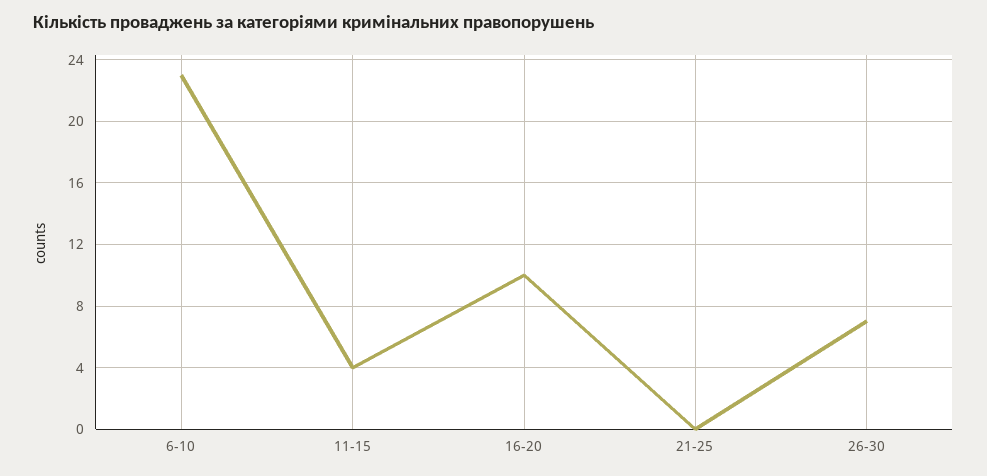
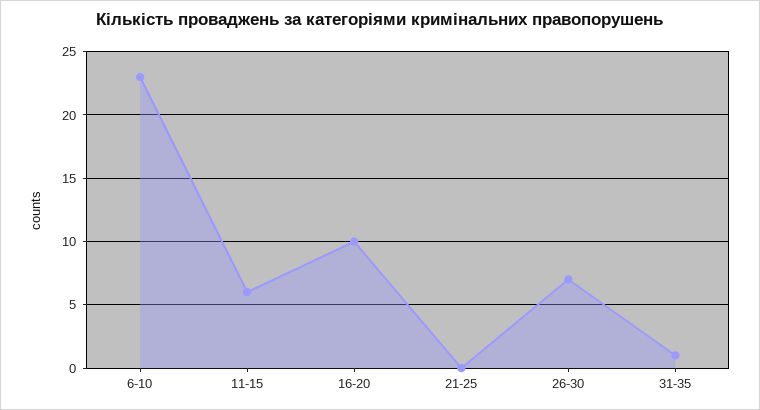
11-15: 4 -> 6
31-35: none -> 1

